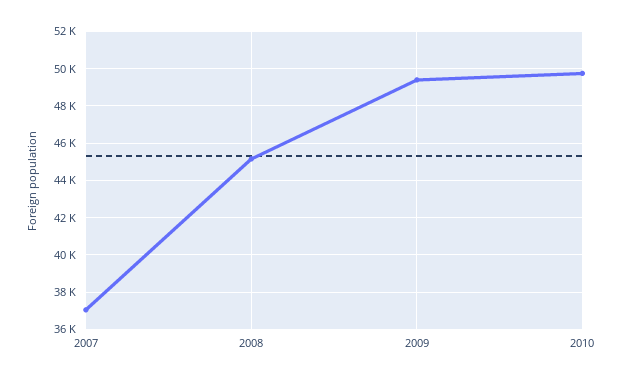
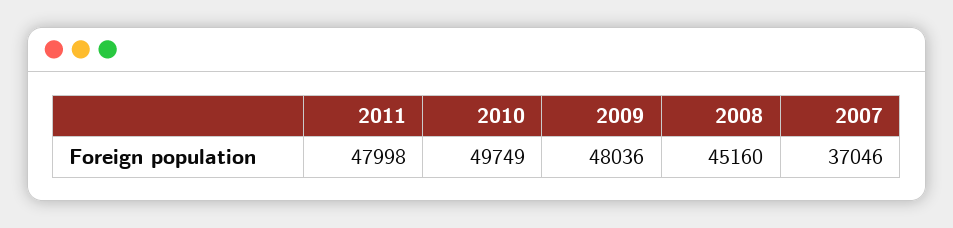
2009: 49500 -> 48036
2011: none -> 47998

